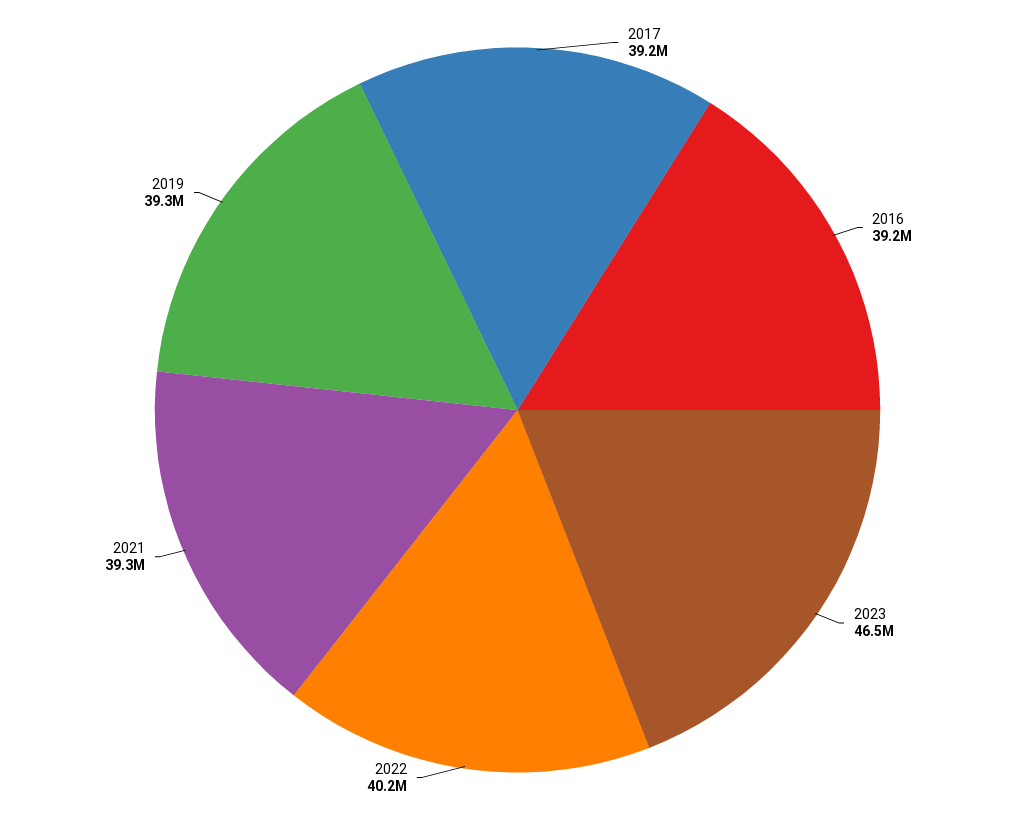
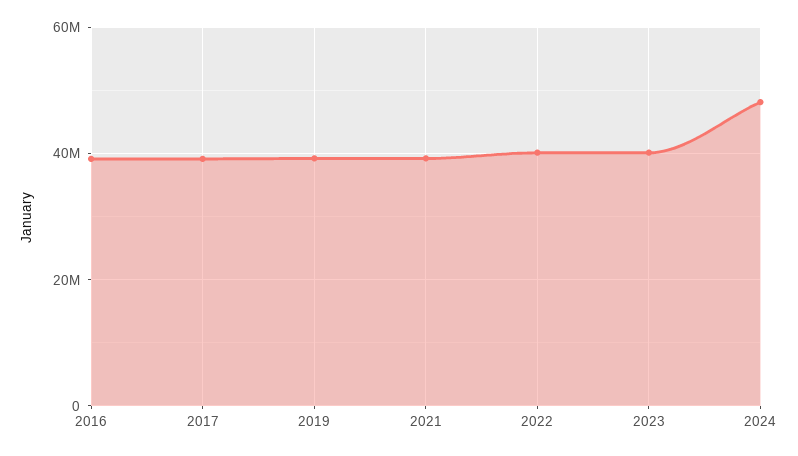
2023: 46500000 -> 40000000
2024: none -> 48000000

